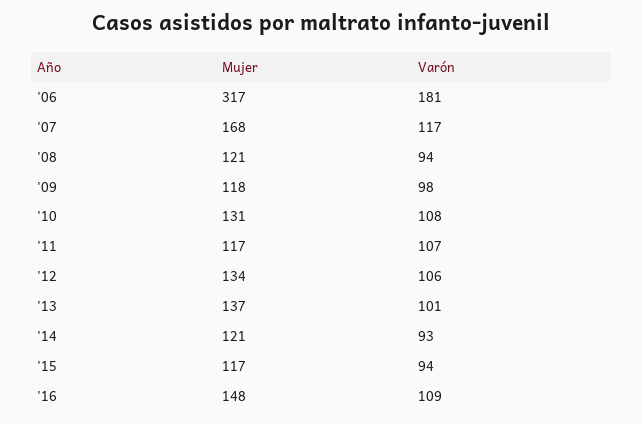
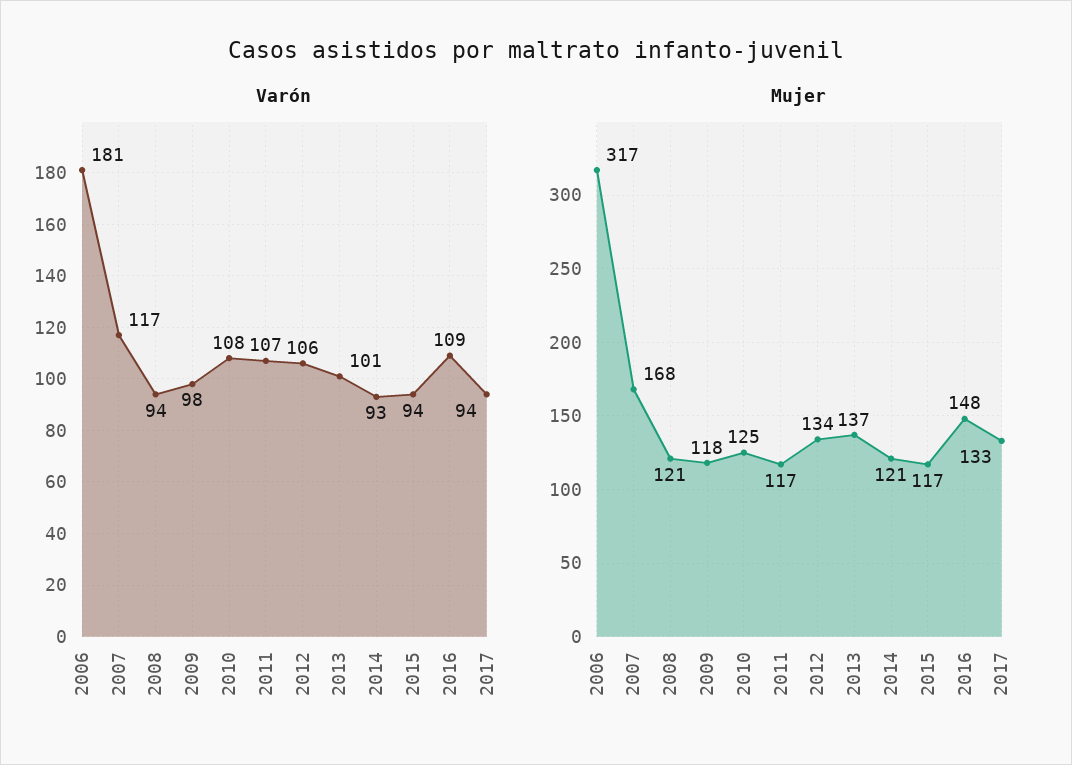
Mujer, '10: 131 -> 125
Varón, 2017: none -> 94
Mujer, 2017: none -> 133

